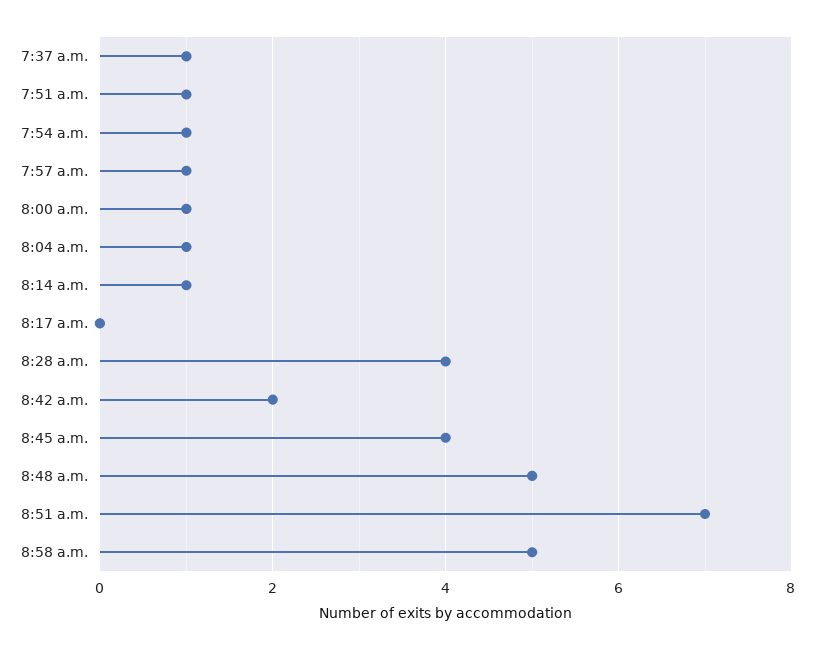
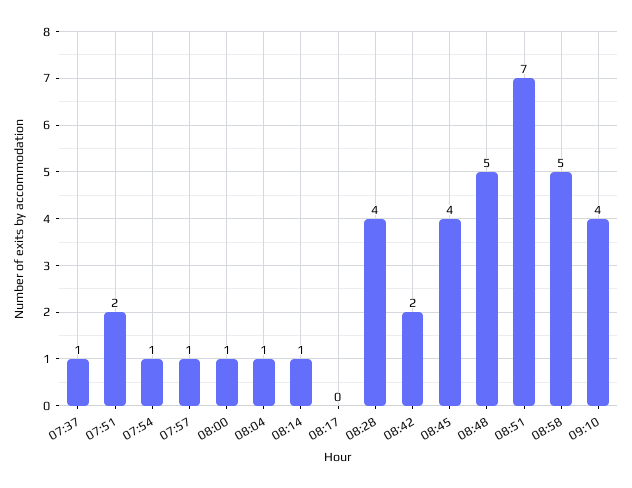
7:51 a.m.: 1 -> 2
09:10: none -> 4

